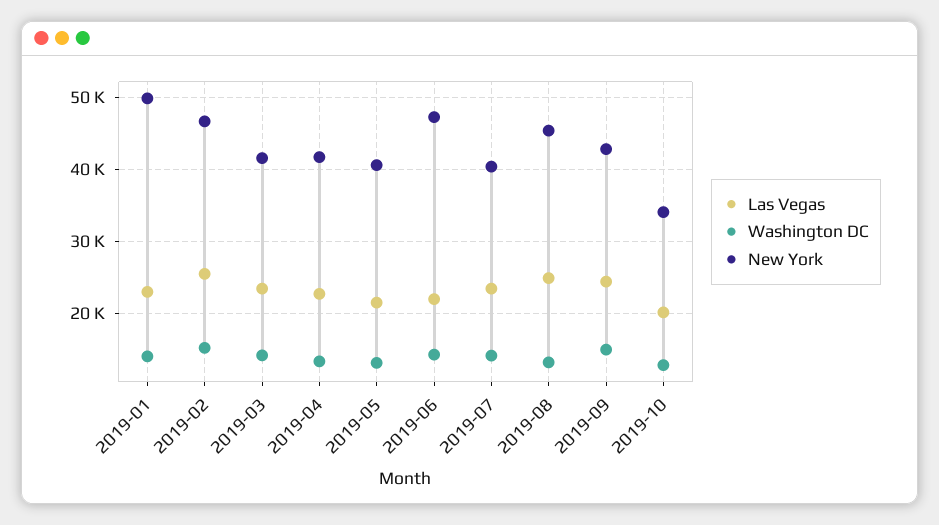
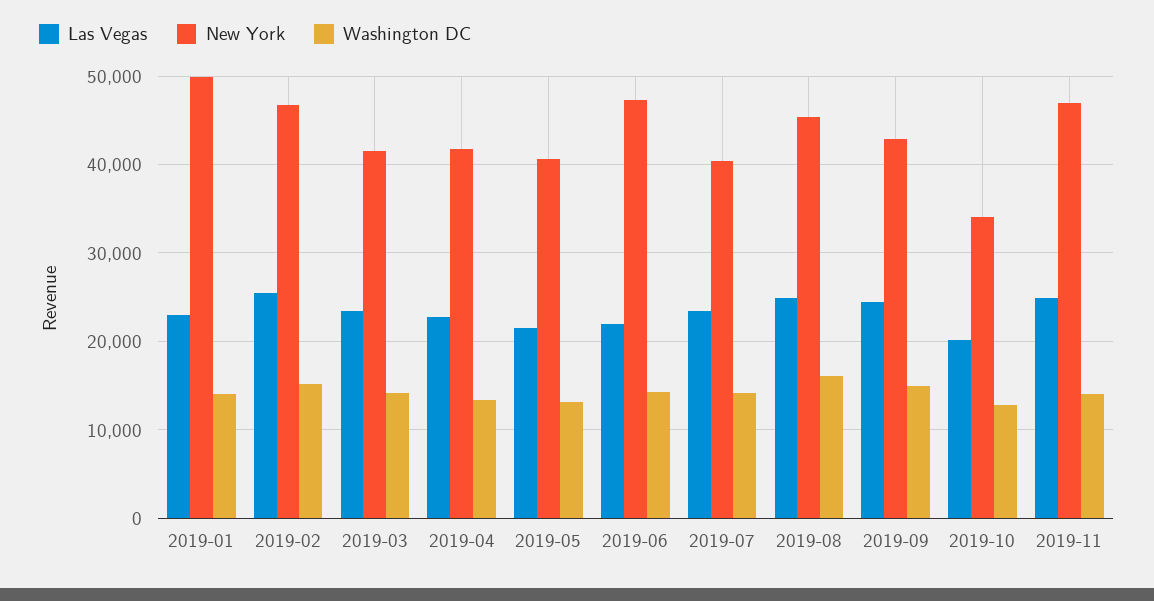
Washington DC, 2019-08: 13000 -> 16000
Las Vegas, 2019-11: none -> 25000
New York, 2019-11: none -> 47000
Washington DC, 2019-11: none -> 14000

